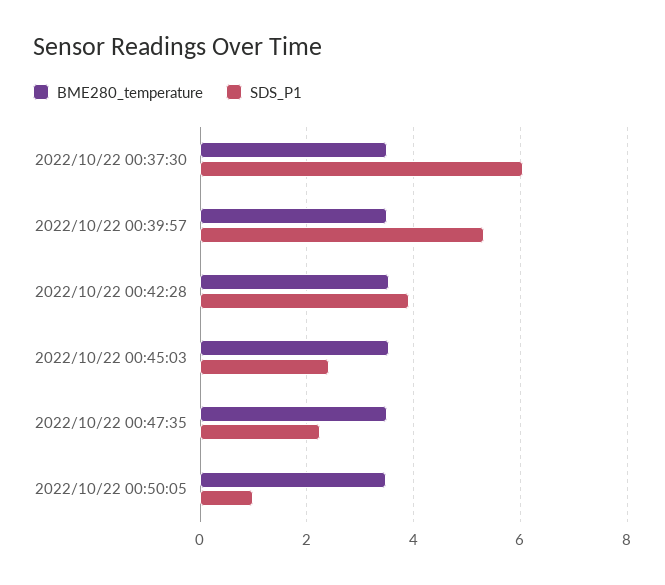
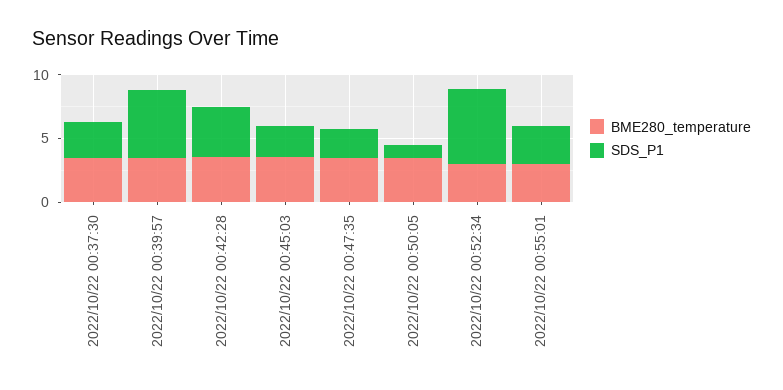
SDS_P1, 2022/10/22 00:37:30: 6 -> 3
BME280_temperature, 2022/10/22 00:52:34: none -> 3
SDS_P1, 2022/10/22 00:52:34: none -> 6
BME280_temperature, 2022/10/22 00:55:01: none -> 3
SDS_P1, 2022/10/22 00:55:01: none -> 3

